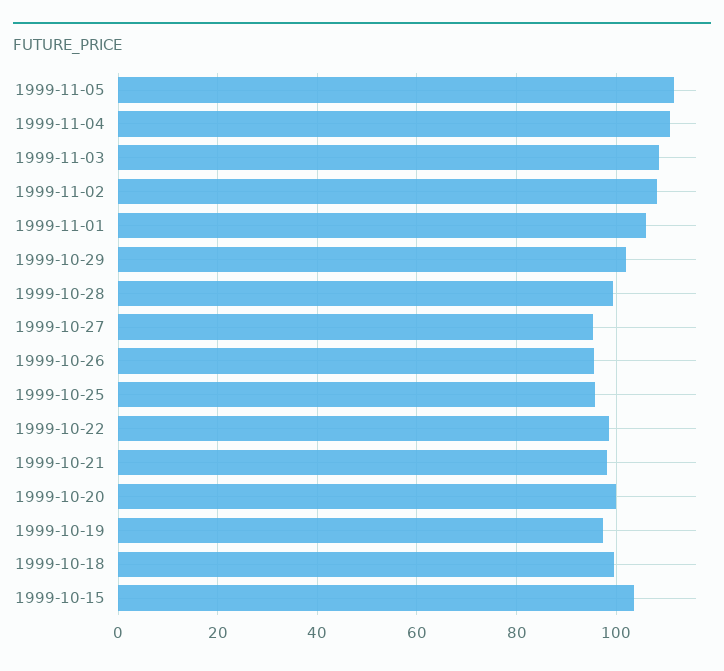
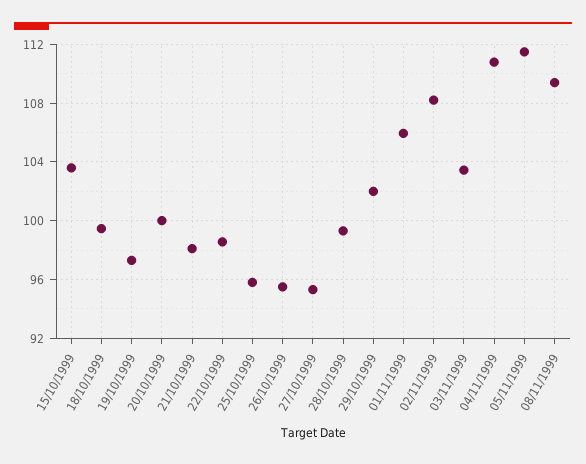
1999-11-03: 108 -> 103.5
08/11/1999: none -> 109.5

